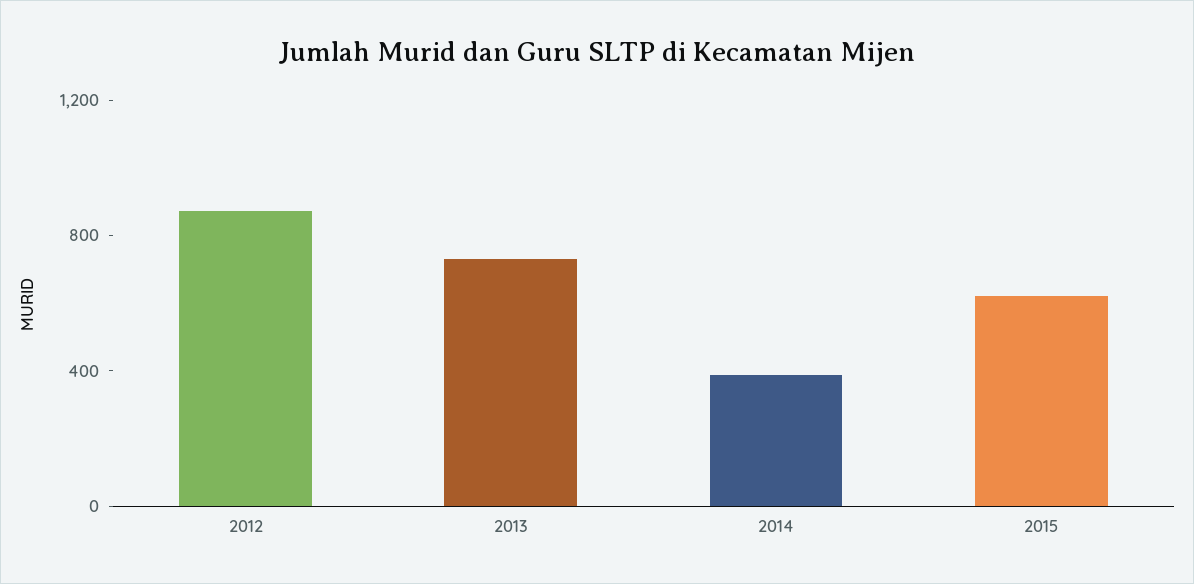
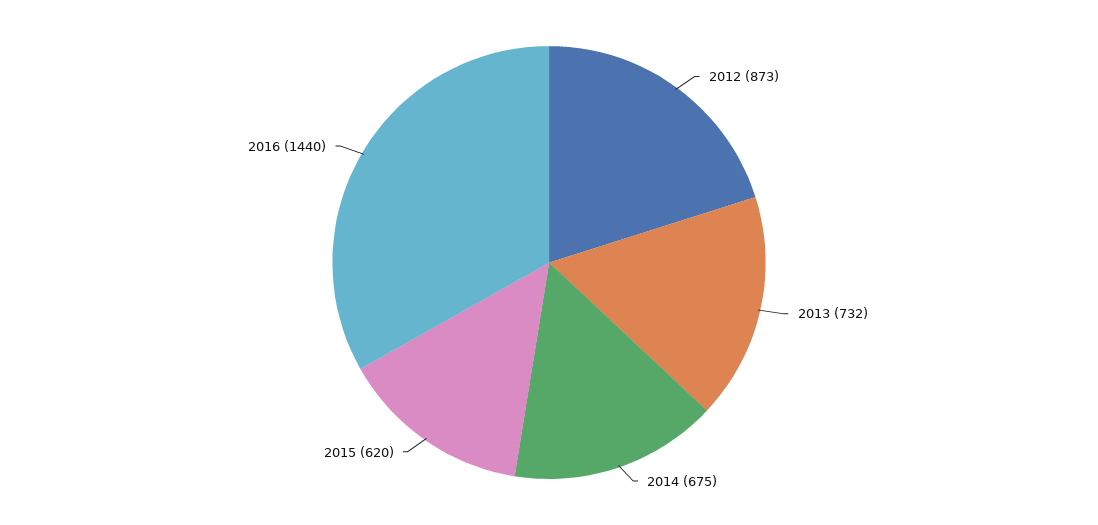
2014: 400 -> 675
2016: none -> 1440

